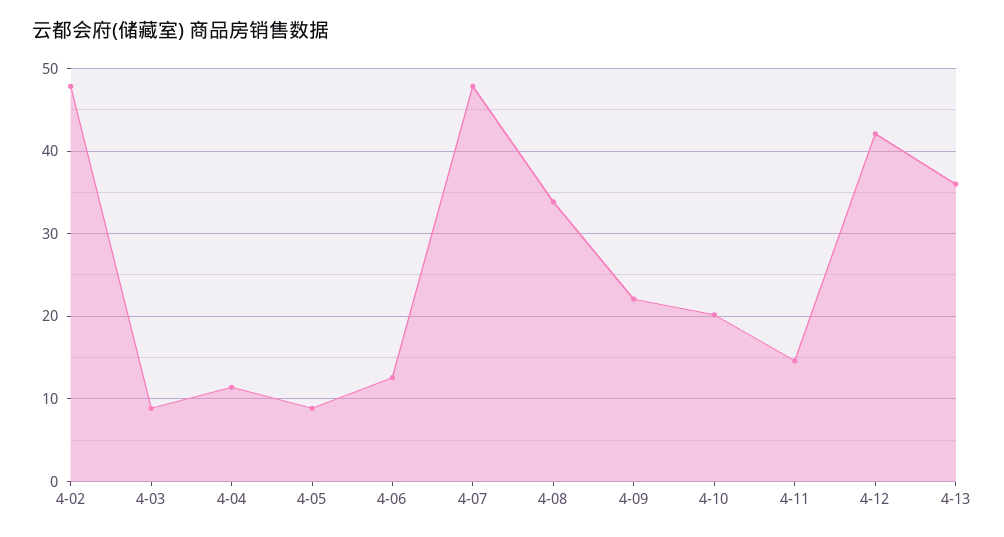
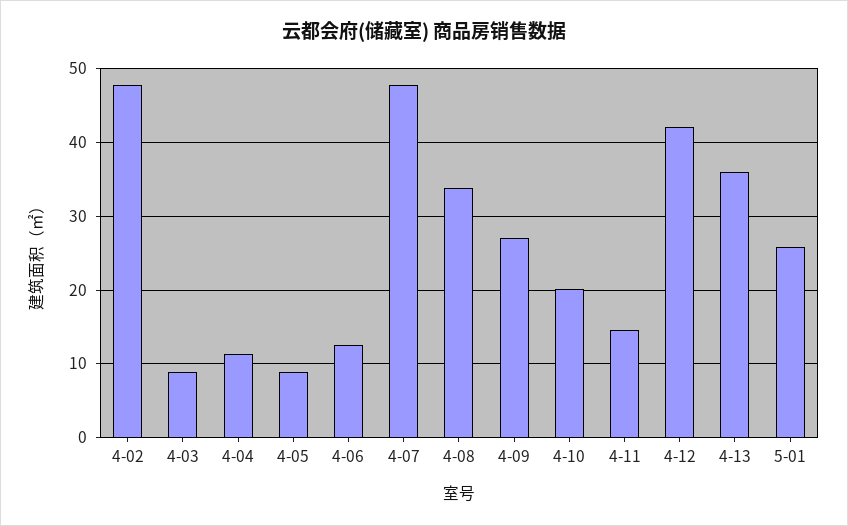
4-09: 22 -> 27
5-01: none -> 26

